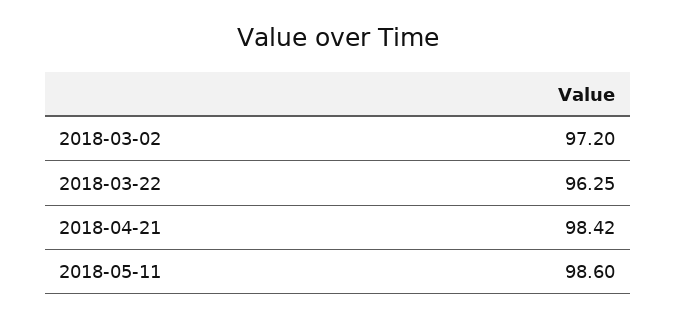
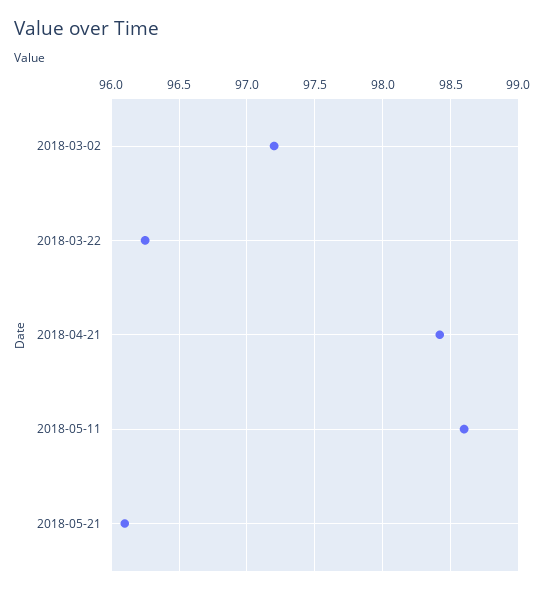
2018-05-21: none -> 96.1

